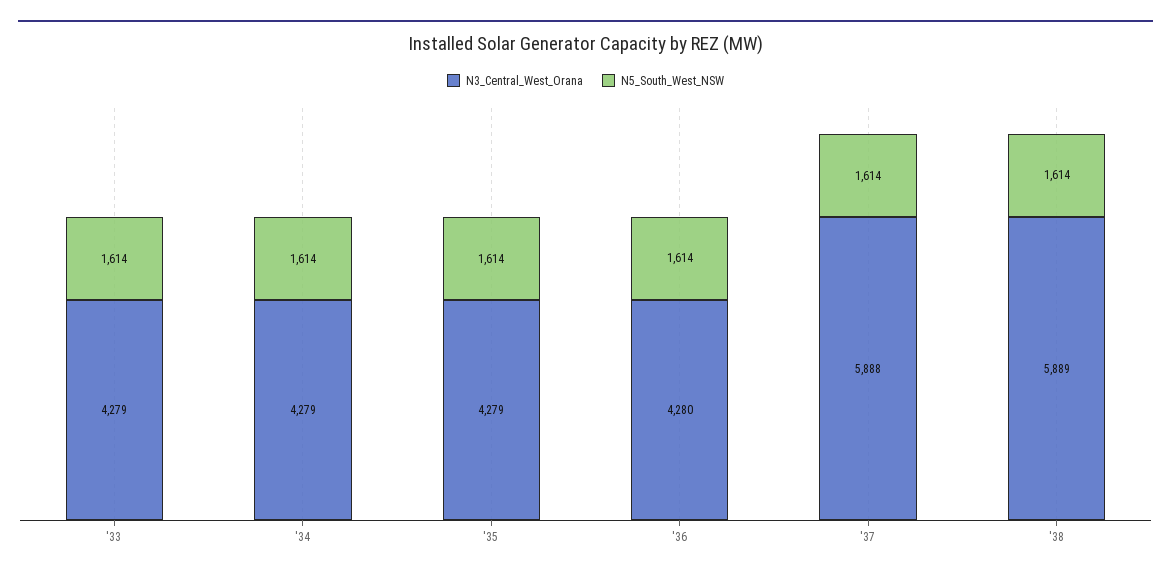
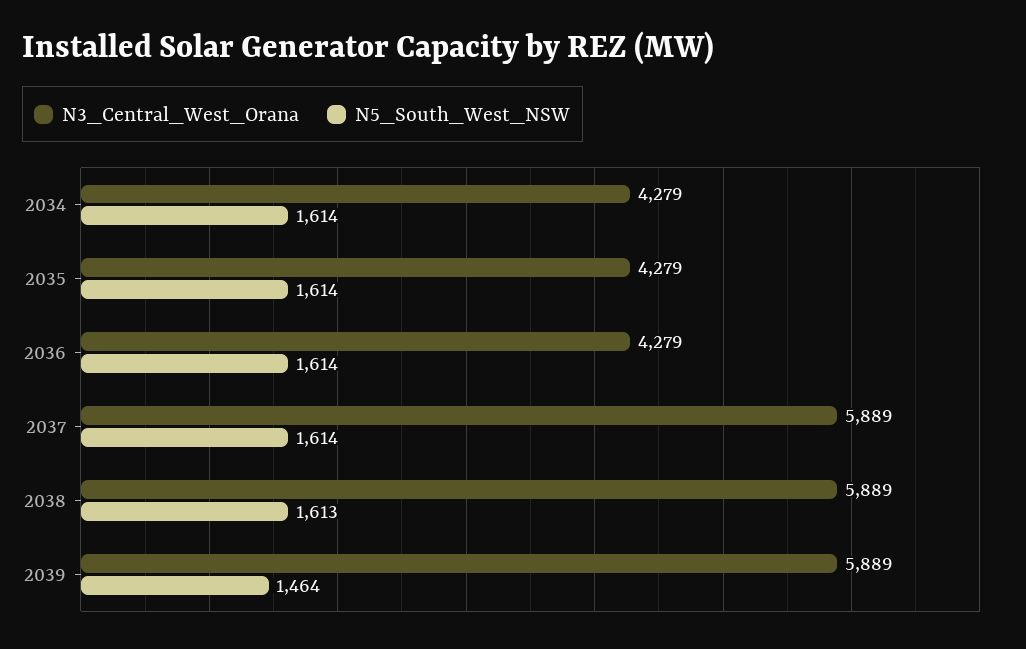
N3_Central_West_Orana, '33: 4279 -> none
N5_South_West_NSW, '33: 1614 -> none
N3_Central_West_Orana, '36: 4280 -> 4279
N3_Central_West_Orana, '37: 5888 -> 5889
N5_South_West_NSW, '38: 1614 -> 1613
N3_Central_West_Orana, 2039: none -> 5889
N5_South_West_NSW, 2039: none -> 1464

